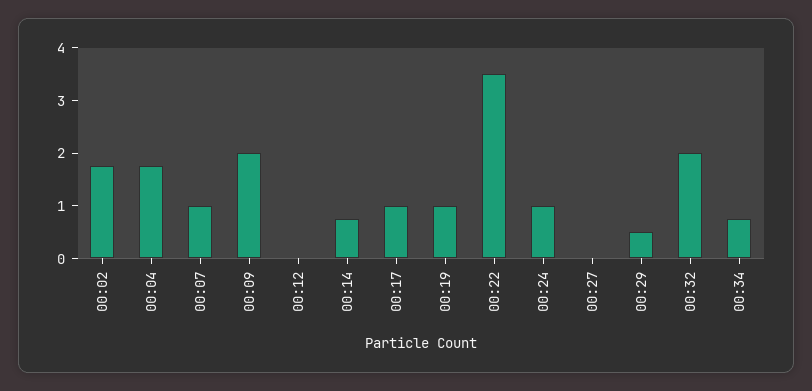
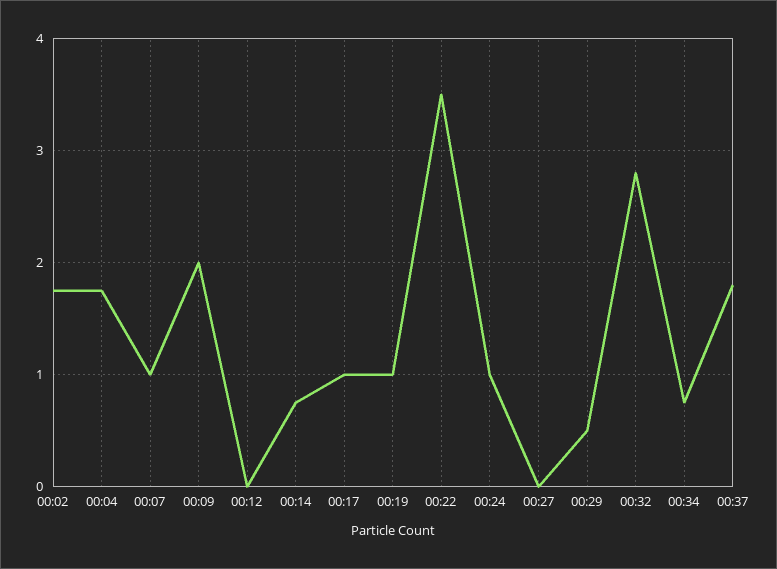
00:32: 2 -> 2.8
00:37: none -> 1.8

